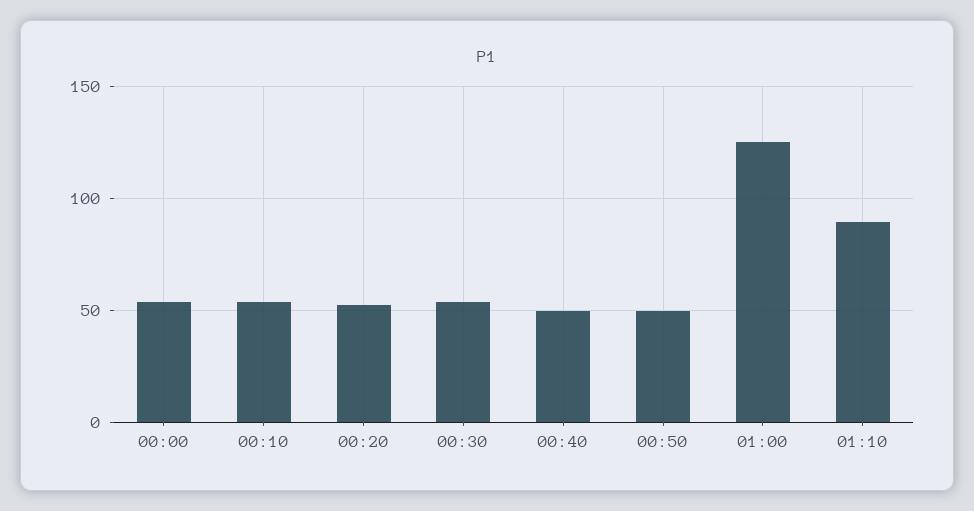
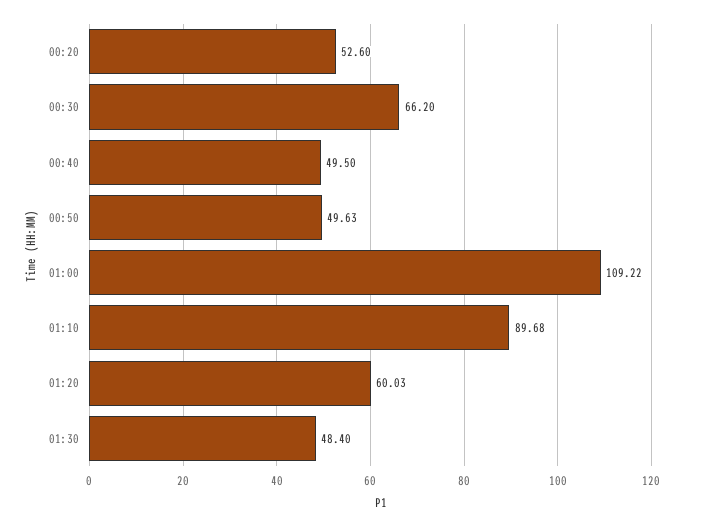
00:00: 55 -> none
00:10: 55 -> none
00:30: 55 -> 66.2
01:00: 125 -> 109.22
01:20: none -> 60.03
01:30: none -> 48.4

